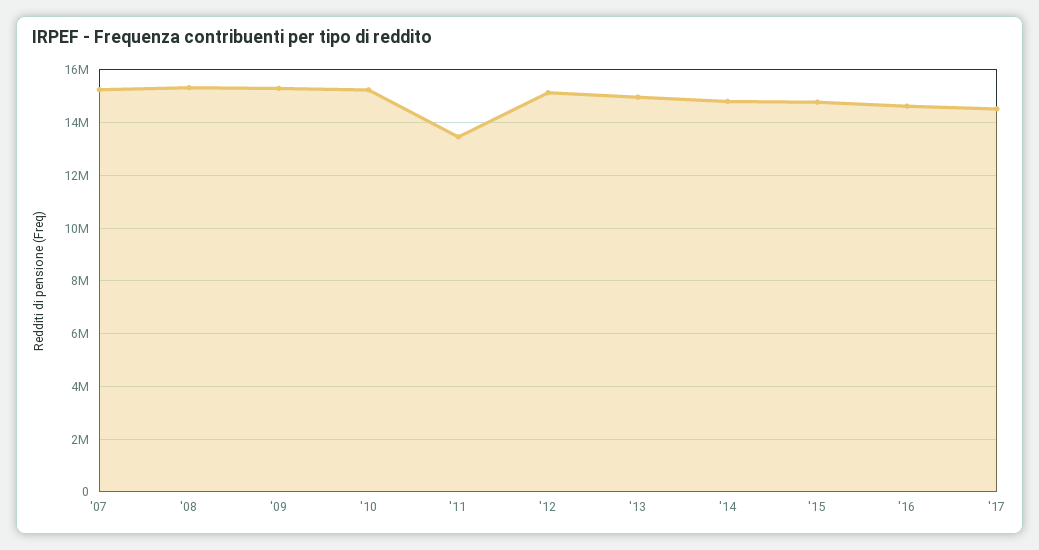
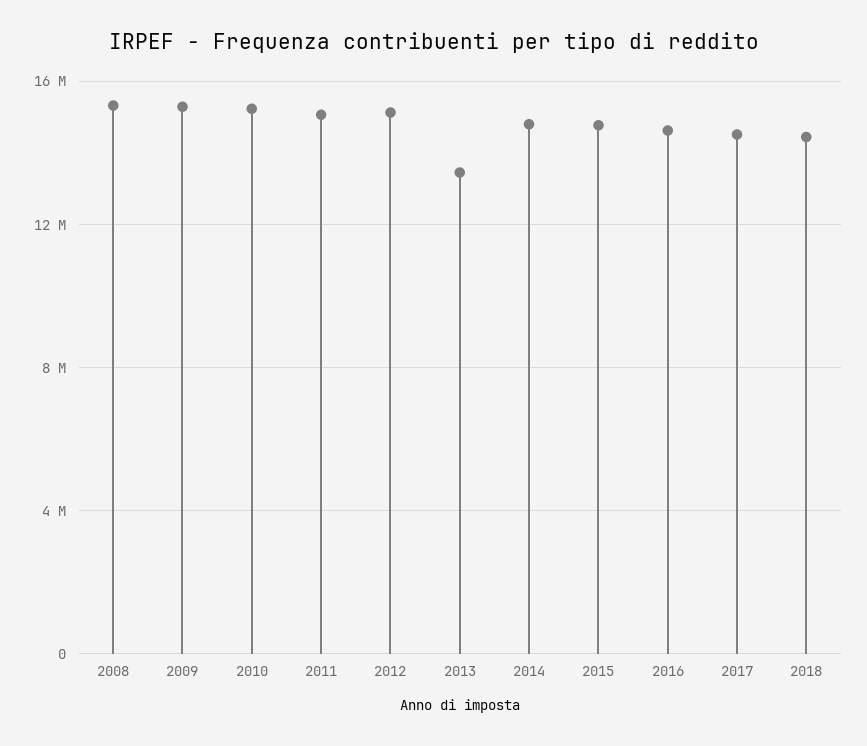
'07: 15250000 -> none
'11: 13500000 -> 15000000
'13: 15000000 -> 13500000
2018: none -> 14500000

